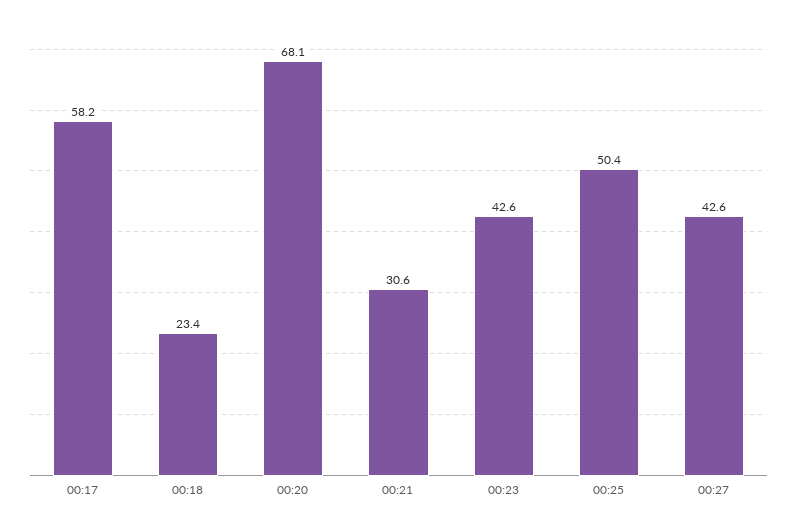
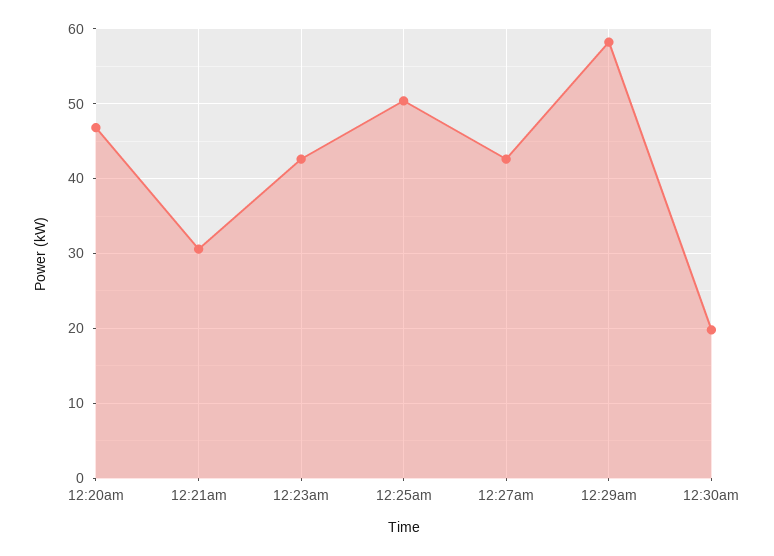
00:17: 58.2 -> none
00:18: 23.4 -> none
00:20: 68.1 -> 47
12:29am: none -> 58
12:30am: none -> 20

